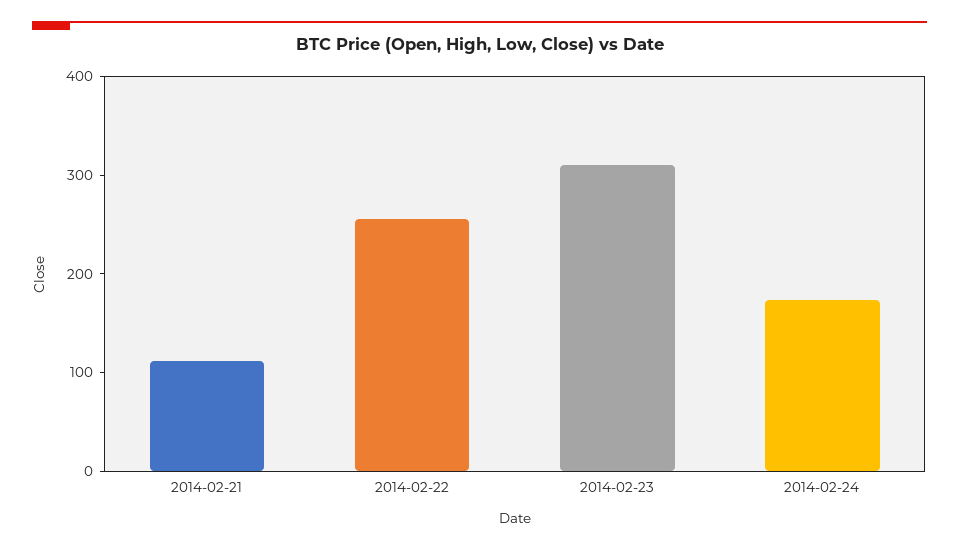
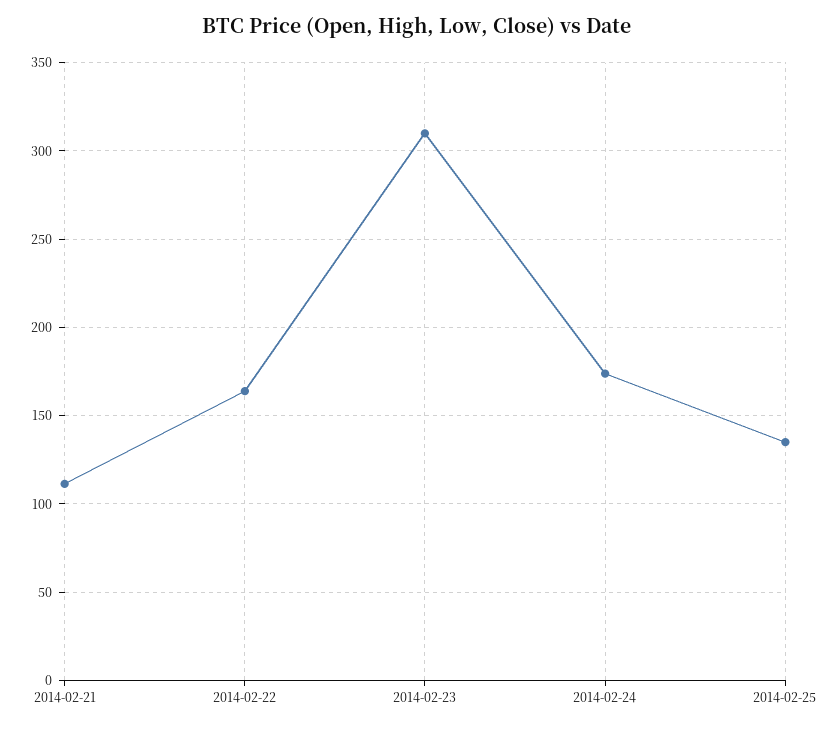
2014-02-22: 260 -> 165
2014-02-25: none -> 135

